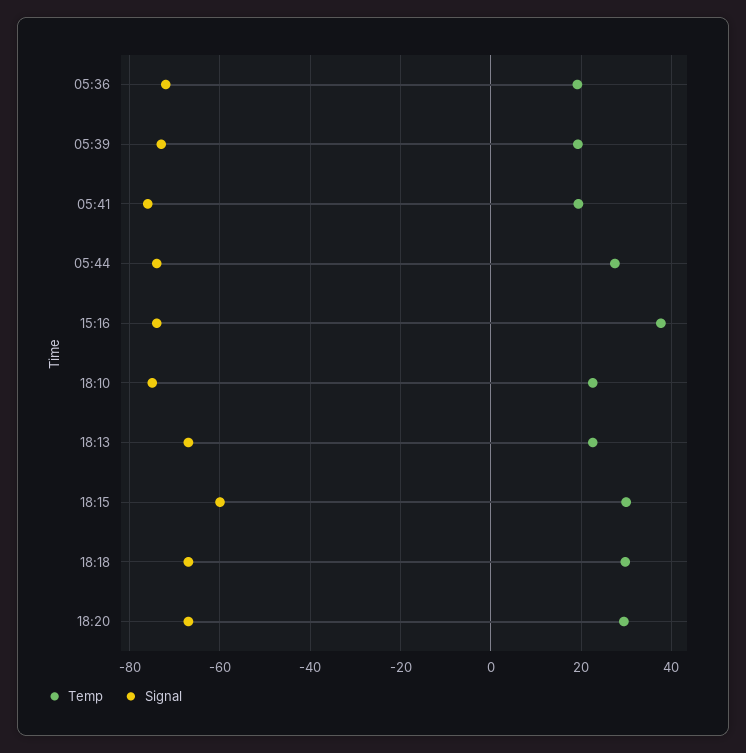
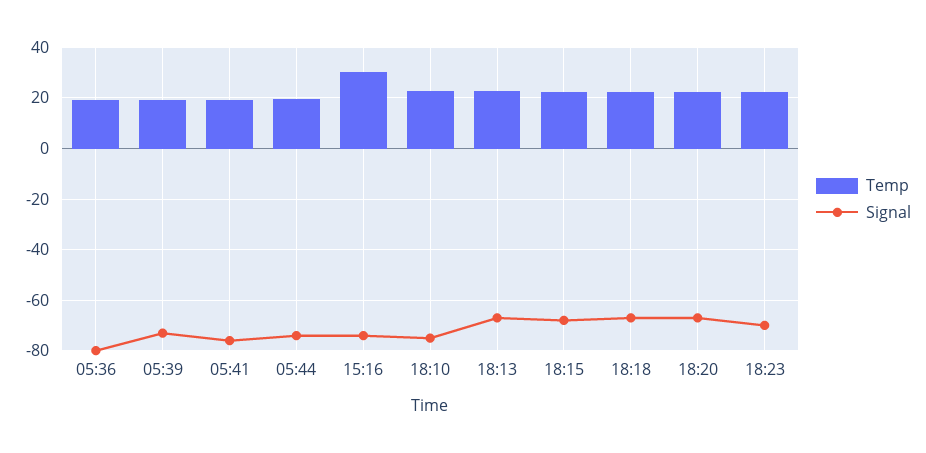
Signal, 05:36: -72 -> -80
Temp, 05:44: 28 -> 20
Temp, 15:16: 38 -> 30
Temp, 18:15: 30 -> 22.5
Signal, 18:15: -60 -> -67.5
Temp, 18:18: 30 -> 22.5
Temp, 18:20: 30 -> 22.5
Temp, 18:23: none -> 22.5
Signal, 18:23: none -> -70

